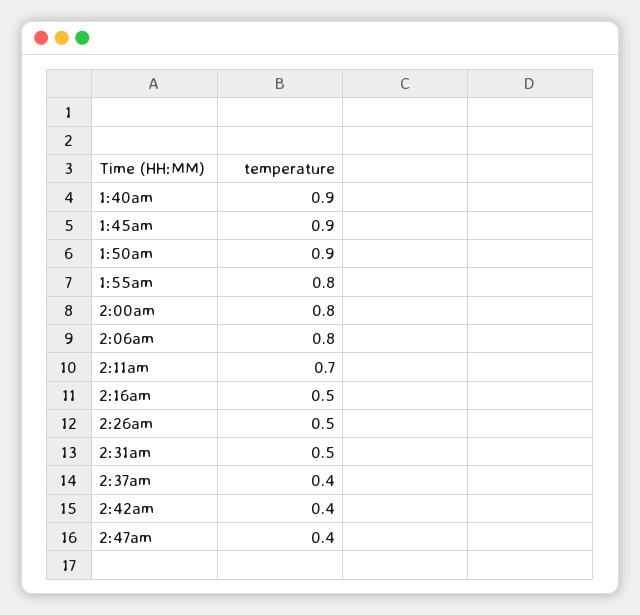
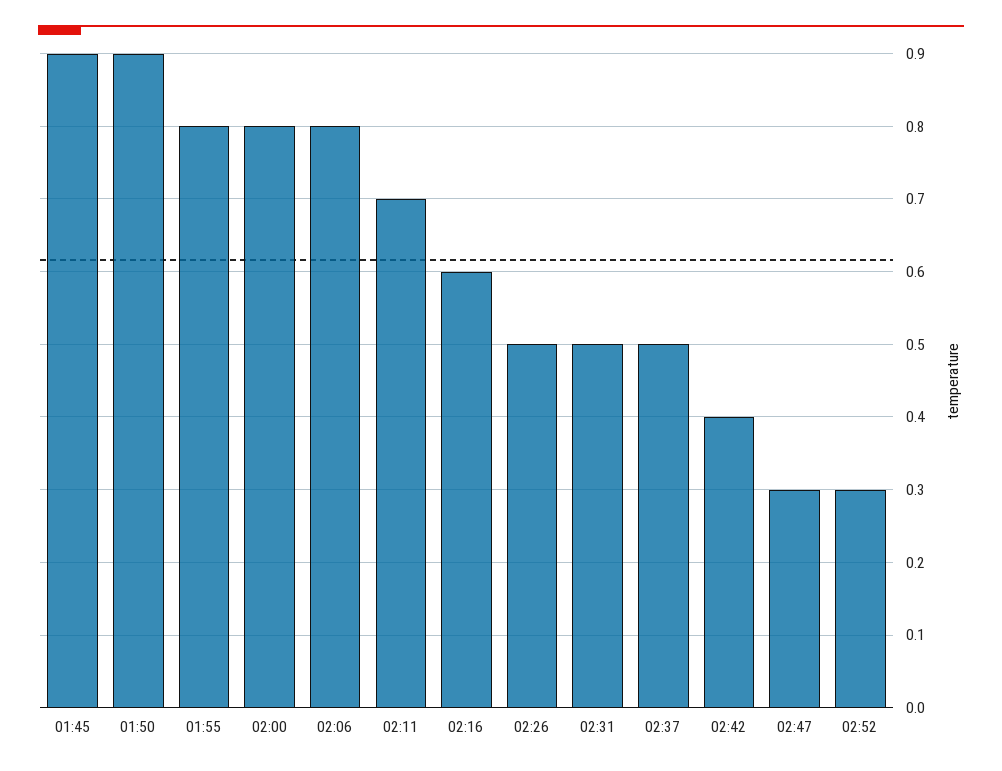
1:40am: 0.9 -> none
2:16am: 0.5 -> 0.6
2:37am: 0.4 -> 0.5
2:47am: 0.4 -> 0.3
02:52: none -> 0.3

